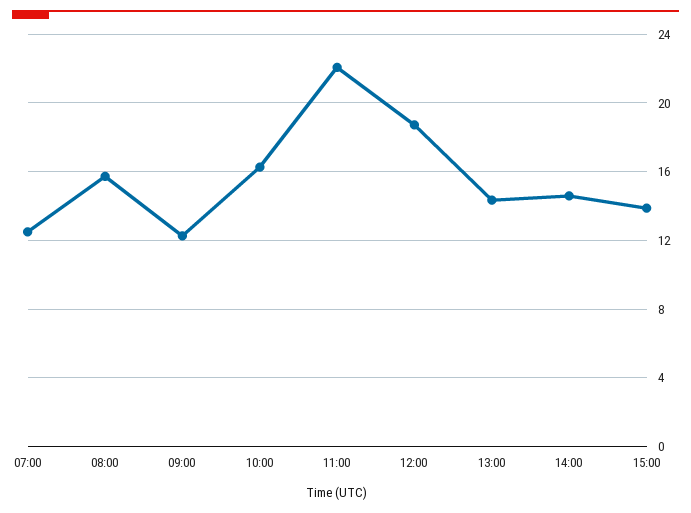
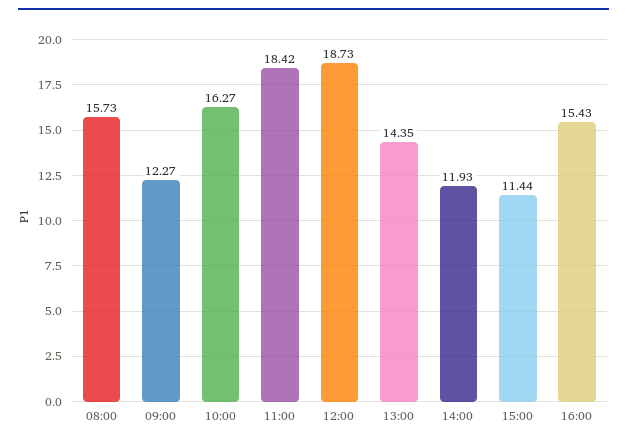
07:00: 12.5 -> none
11:00: 22 -> 18.42
14:00: 14.5 -> 11.93
15:00: 14 -> 11.44
16:00: none -> 15.43

